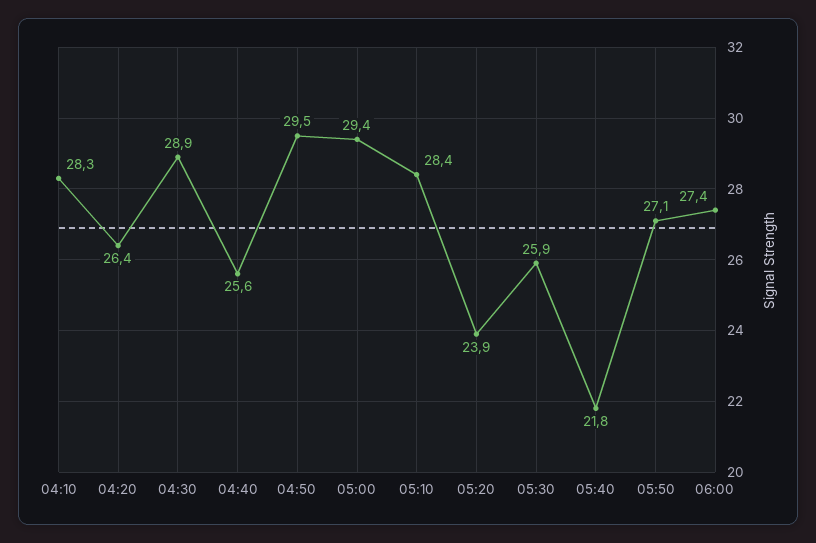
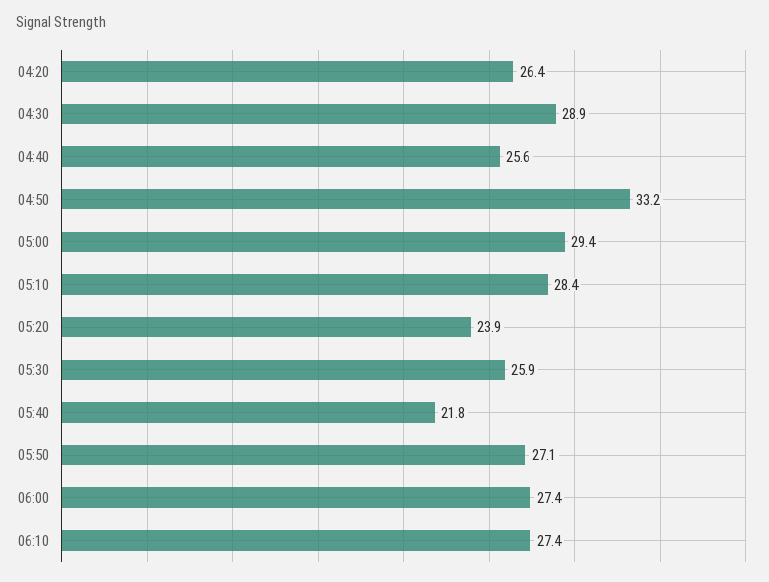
04:10: 28.3 -> none
04:50: 29.5 -> 33.2
06:10: none -> 27.4

